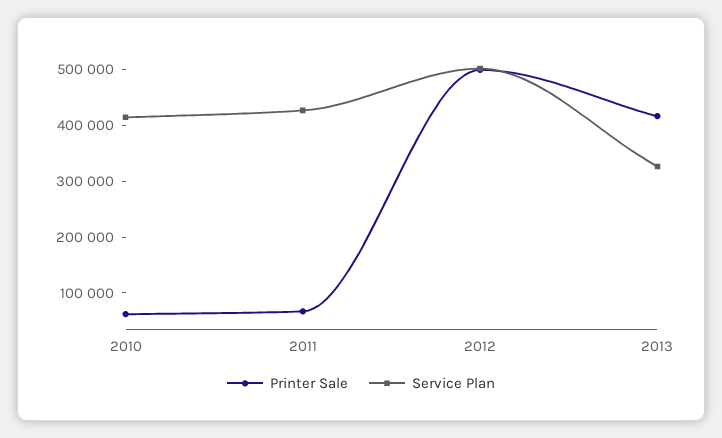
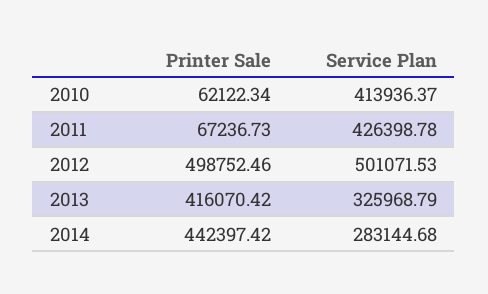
Printer Sale, 2014: none -> 442397.42
Service Plan, 2014: none -> 283144.68

